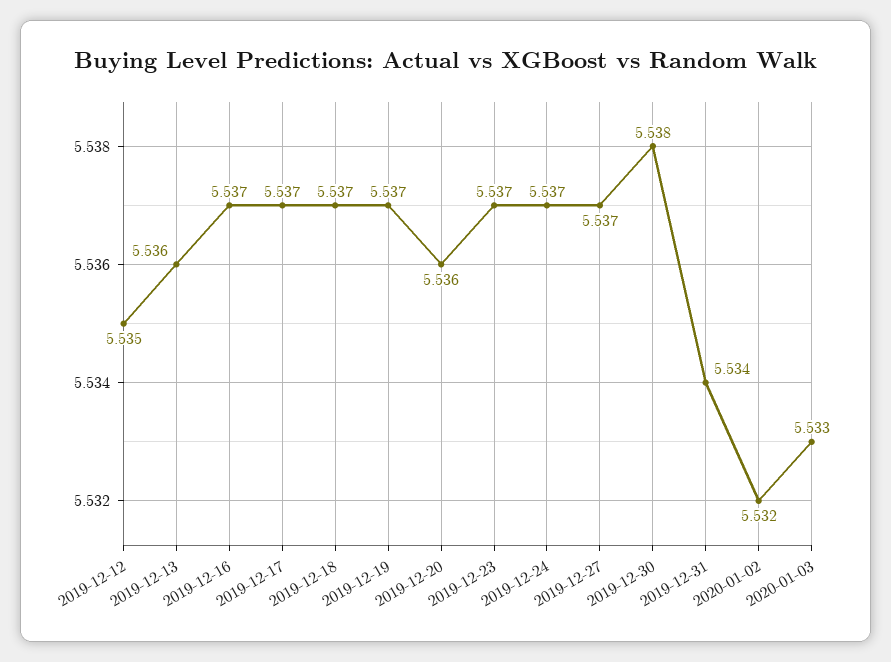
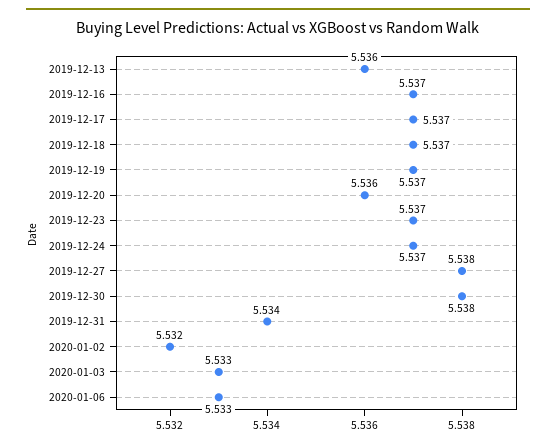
2019-12-12: 5.535 -> none
2019-12-27: 5.537 -> 5.538
2020-01-06: none -> 5.533

